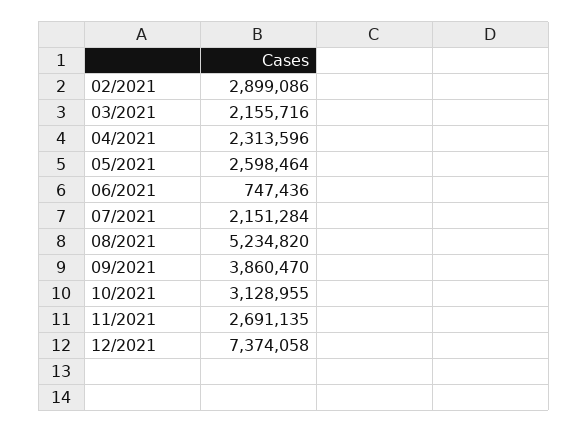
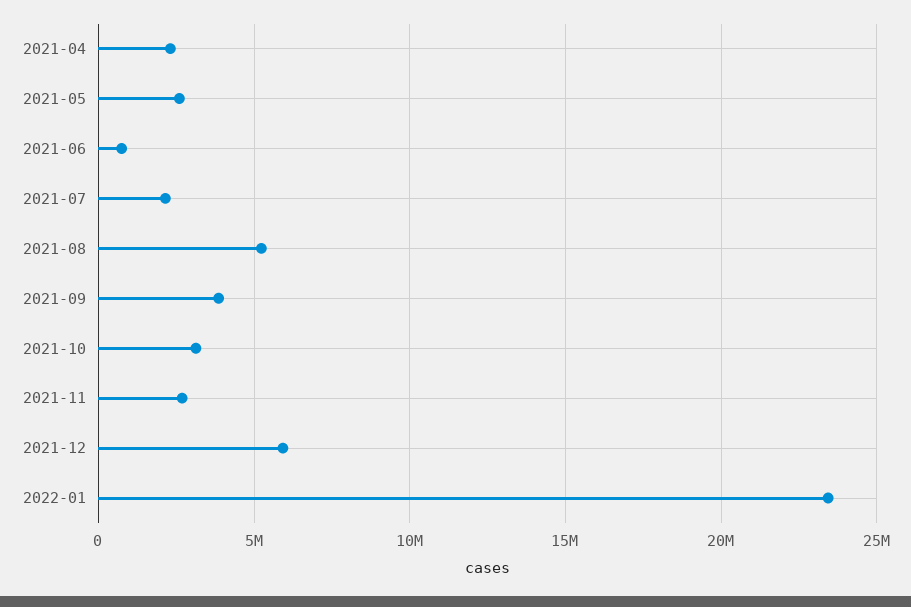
02/2021: 2899086 -> none
03/2021: 2155716 -> none
12/2021: 7374058 -> 6000000
2022-01: none -> 23500000

